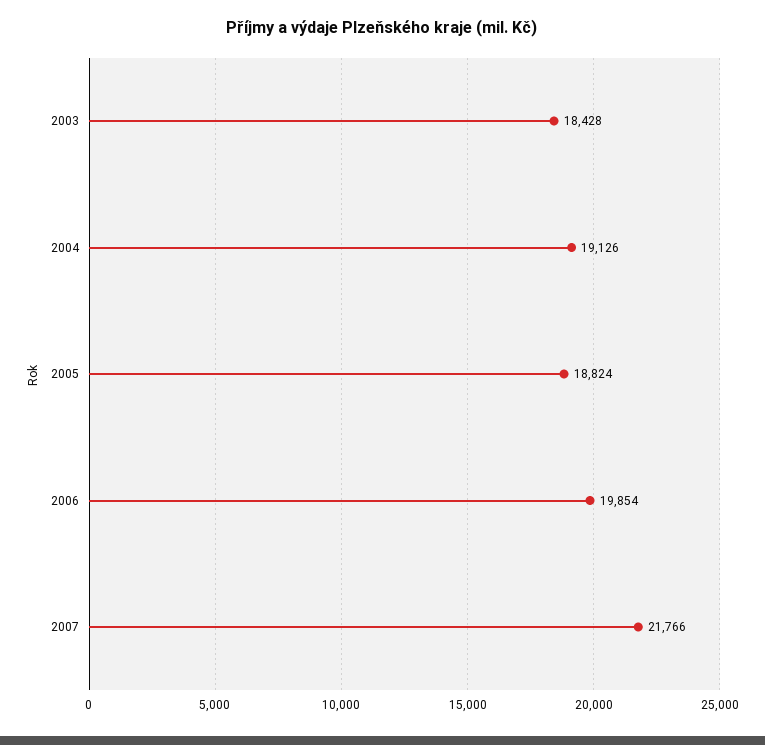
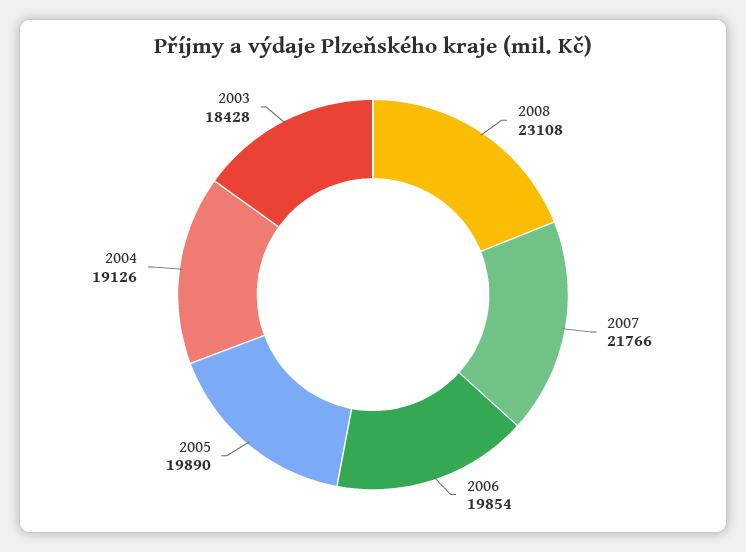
2005: 18824 -> 19890
2008: none -> 23108

